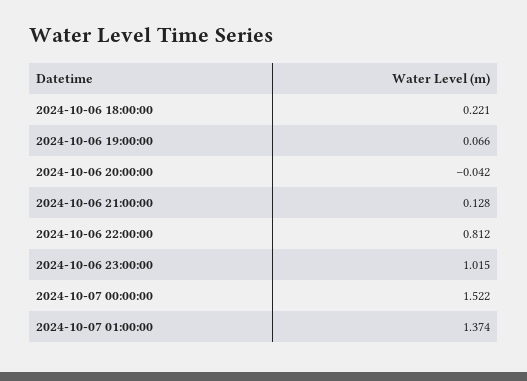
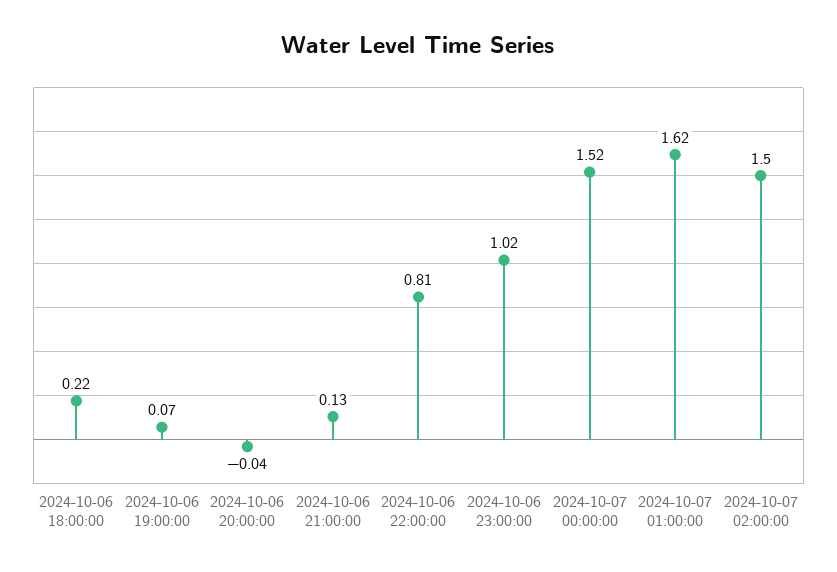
2024-10-07 01:00:00: 1.374 -> 1.62
2024-10-07 02:00:00: none -> 1.5

